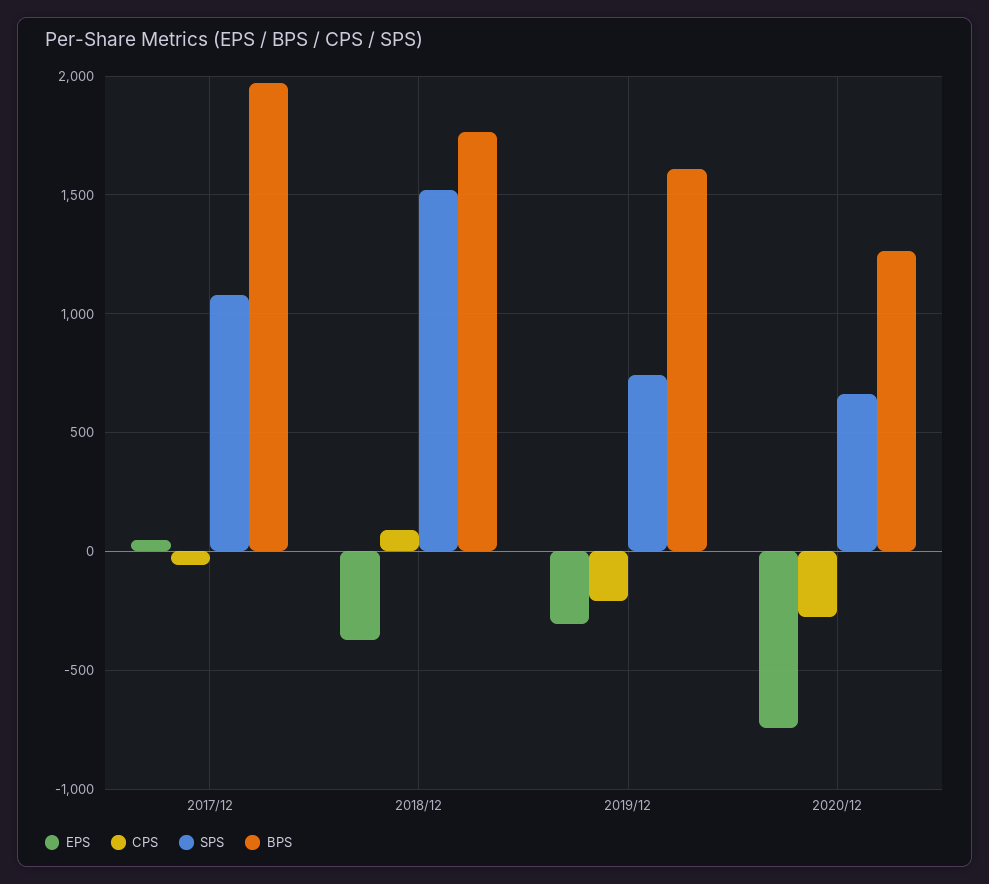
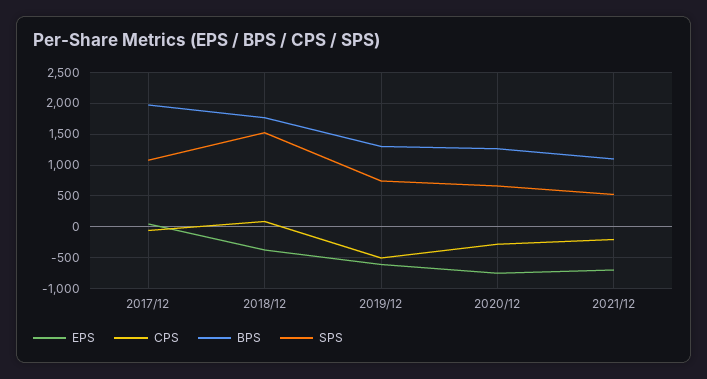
EPS, 2019/12: -300 -> -600
CPS, 2019/12: -200 -> -500
BPS, 2019/12: 1600 -> 1300
EPS, 2021/12: none -> -700
CPS, 2021/12: none -> -200
BPS, 2021/12: none -> 1100
SPS, 2021/12: none -> 500

